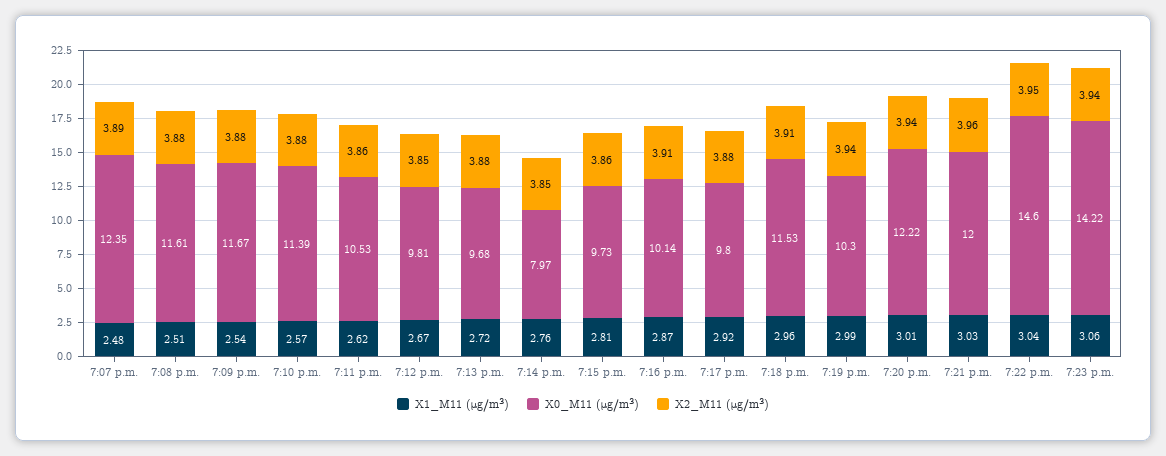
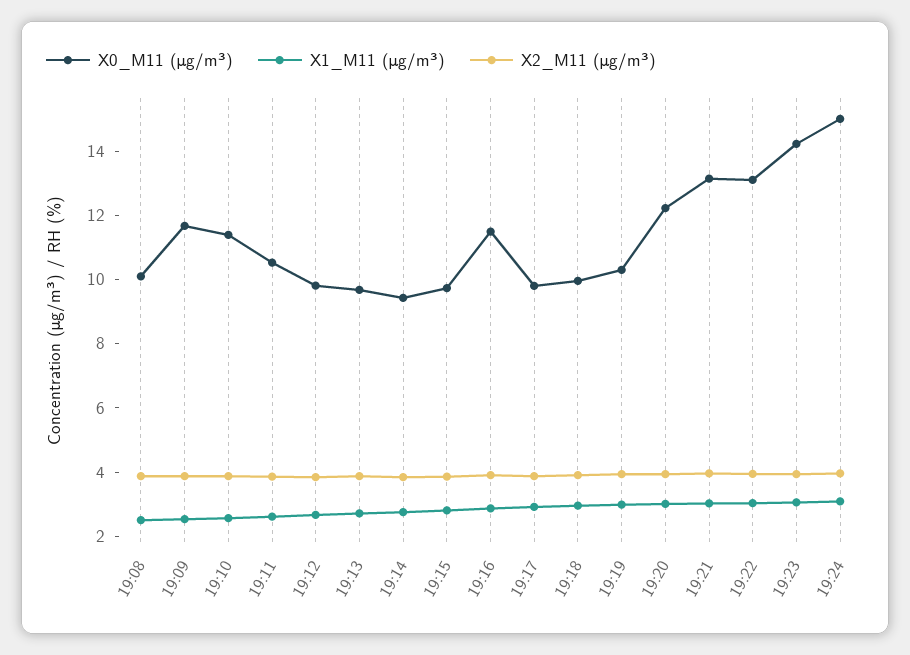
X1_M11 (μg/m³), 7:07 p.m.: 2.48 -> none
X0_M11 (μg/m³), 7:07 p.m.: 12.35 -> none
X2_M11 (μg/m³), 7:07 p.m.: 3.89 -> none
X0_M11 (μg/m³), 7:08 p.m.: 11.61 -> 10
X0_M11 (μg/m³), 7:14 p.m.: 7.97 -> 9.5
X0_M11 (μg/m³), 7:16 p.m.: 10.14 -> 11.5
X0_M11 (μg/m³), 7:18 p.m.: 11.53 -> 10
X0_M11 (μg/m³), 7:21 p.m.: 12 -> 13
X0_M11 (μg/m³), 7:22 p.m.: 14.6 -> 13
X0_M11 (μg/m³), 19:24: none -> 15
X1_M11 (μg/m³), 19:24: none -> 3
X2_M11 (μg/m³), 19:24: none -> 4

